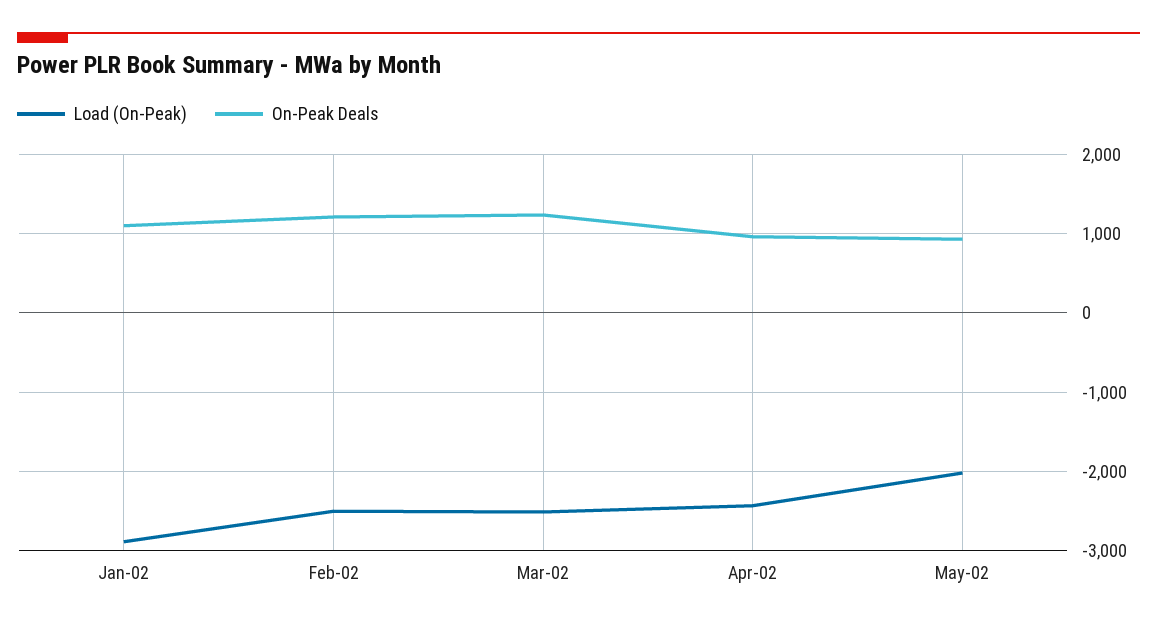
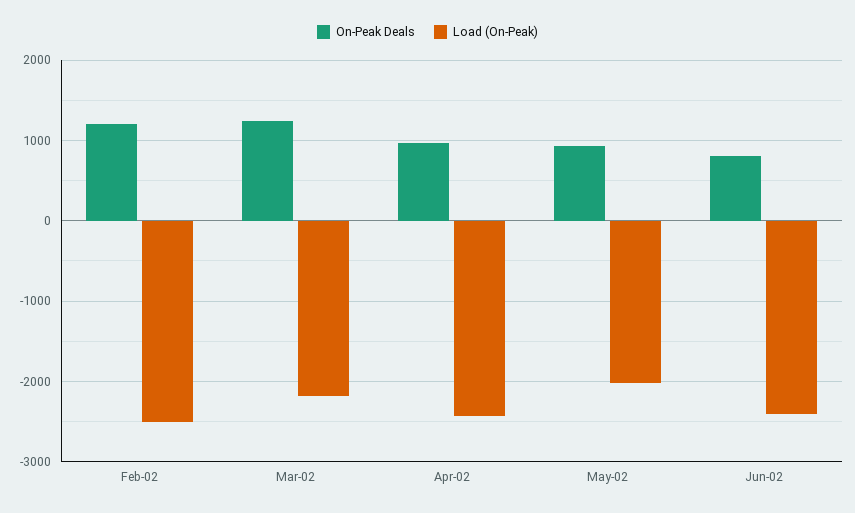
Load (On-Peak), Jan-02: -2900 -> none
On-Peak Deals, Jan-02: 1100 -> none
Load (On-Peak), Mar-02: -2500 -> -2200
On-Peak Deals, Jun-02: none -> 800
Load (On-Peak), Jun-02: none -> -2400

